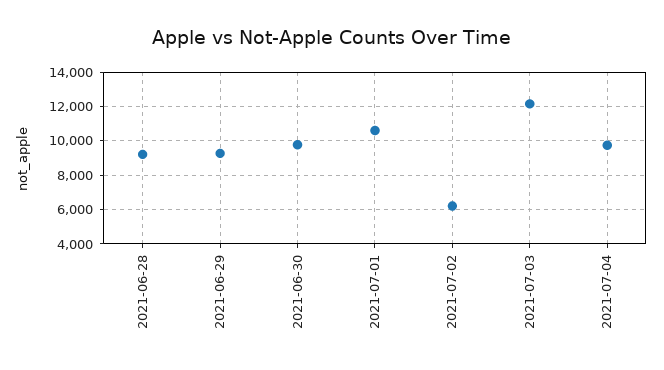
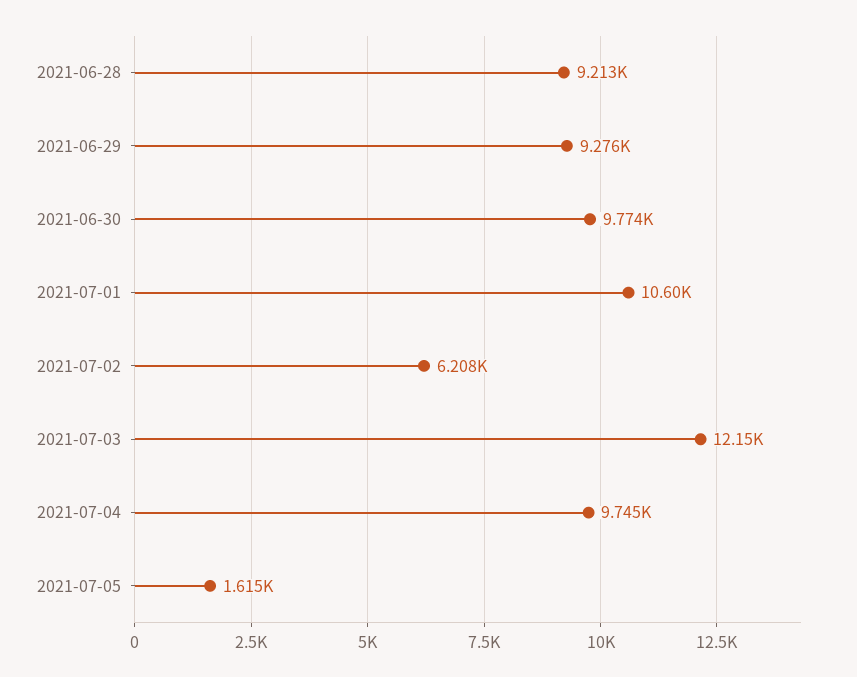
2021-07-05: none -> 1615

